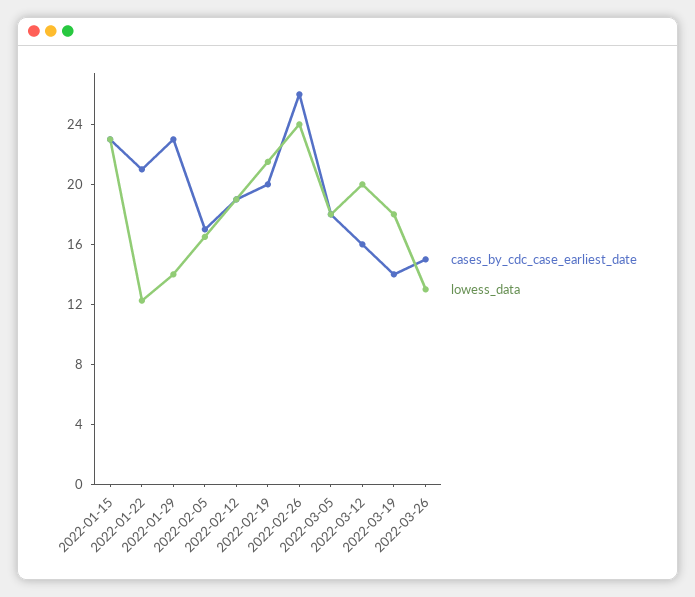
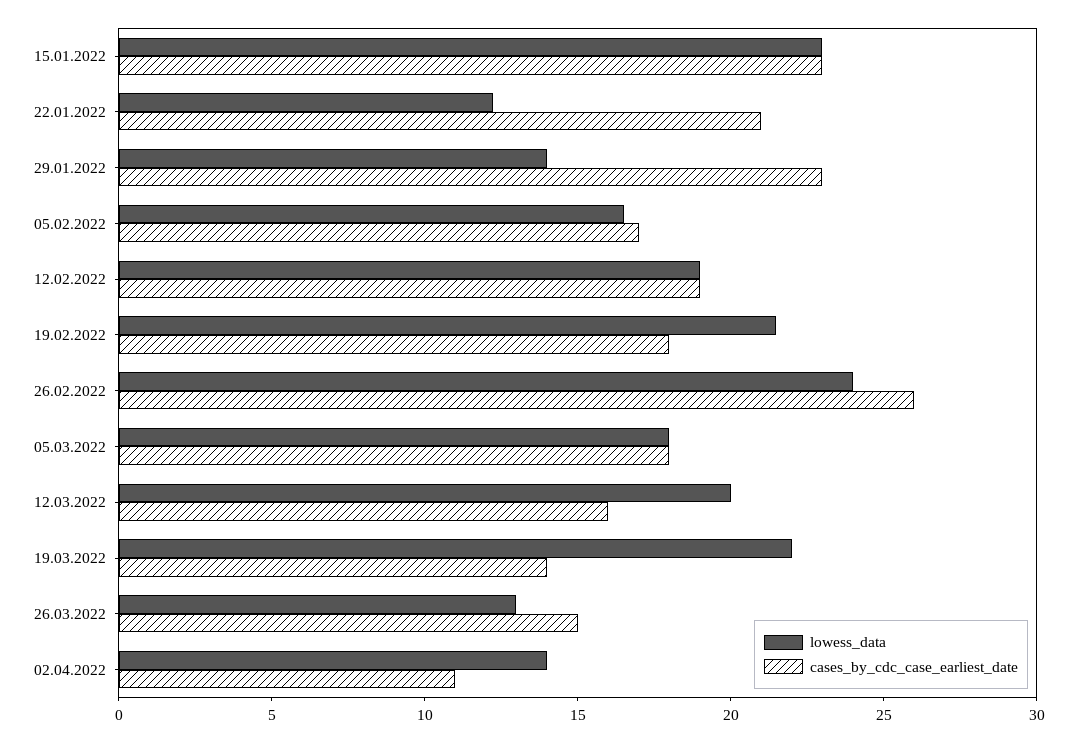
cases_by_cdc_case_earliest_date, 2022-02-19: 20 -> 18
lowess_data, 2022-03-19: 18 -> 22
lowess_data, 02.04.2022: none -> 14
cases_by_cdc_case_earliest_date, 02.04.2022: none -> 11

